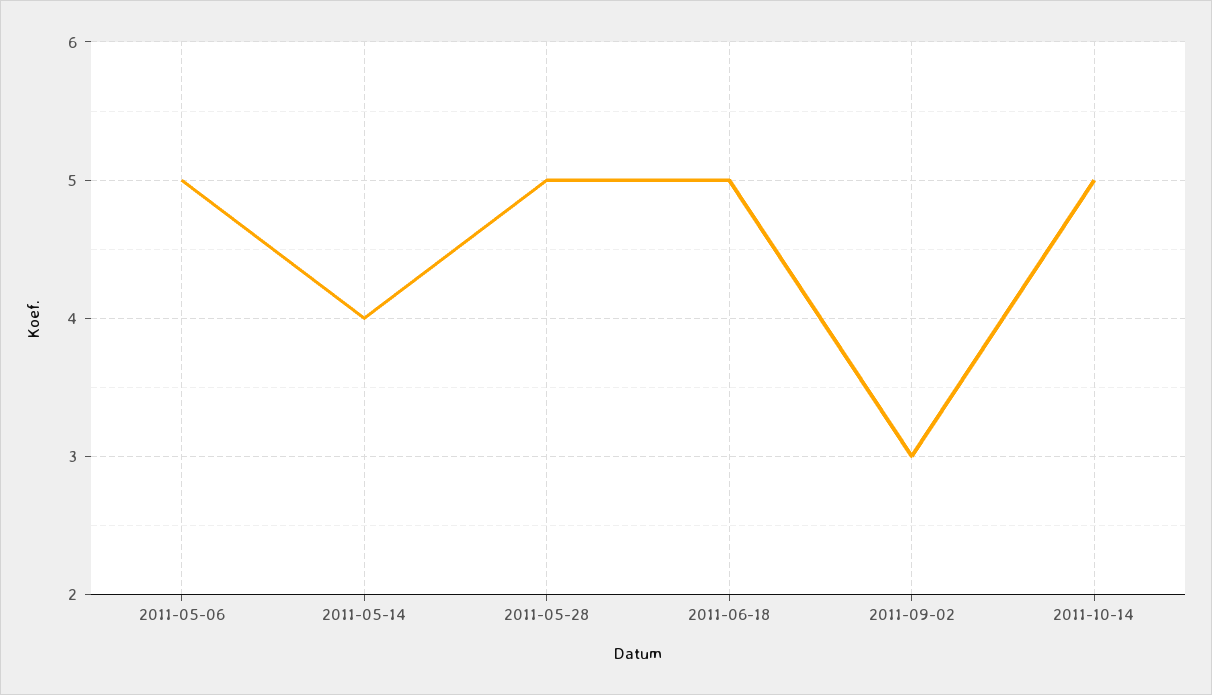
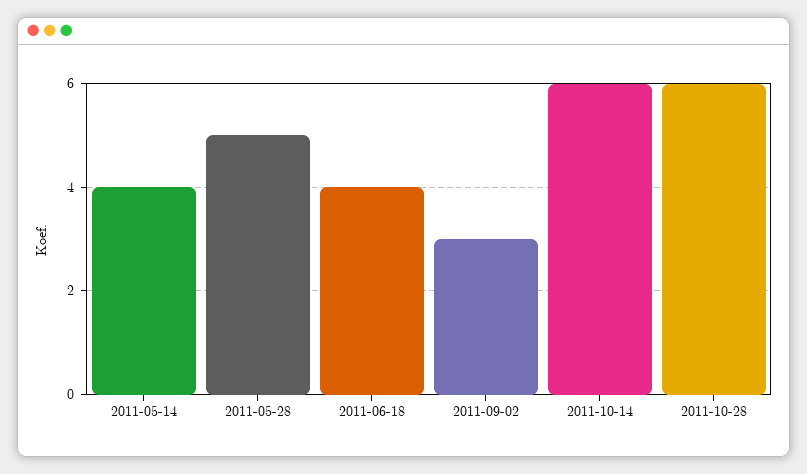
2011-05-06: 5 -> none
2011-06-18: 5 -> 4
2011-10-14: 5 -> 6
2011-10-28: none -> 6

